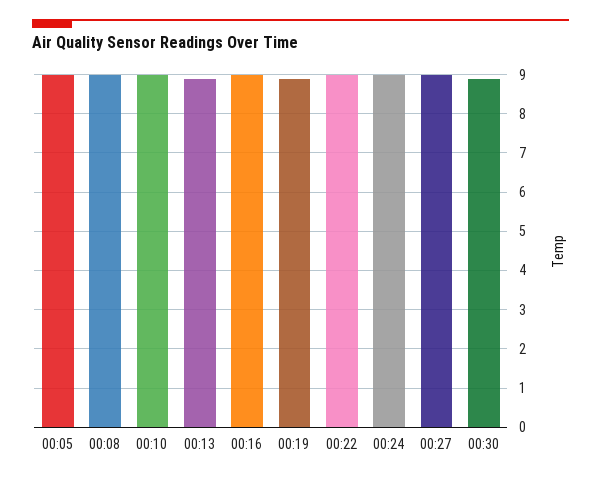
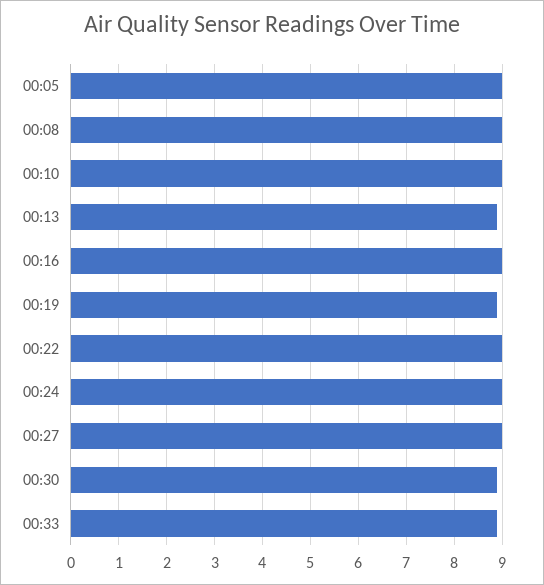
00:33: none -> 9

